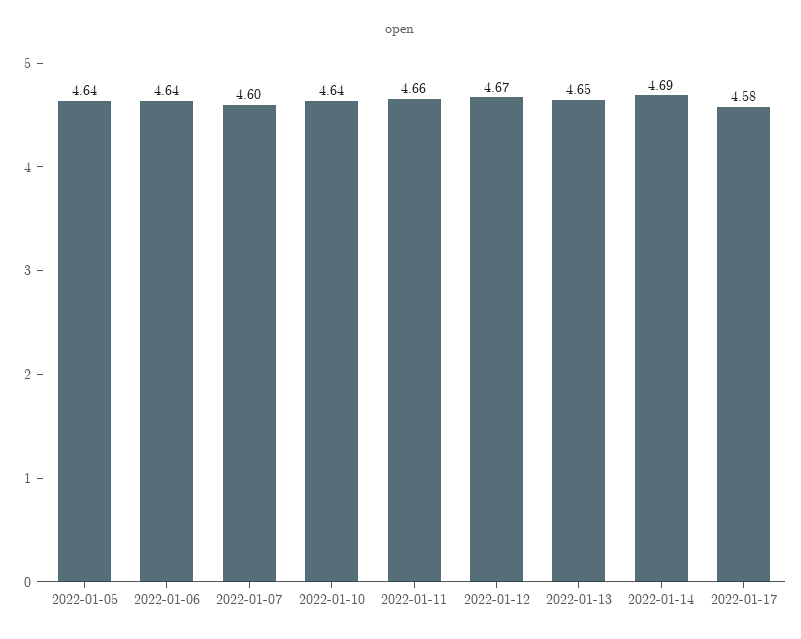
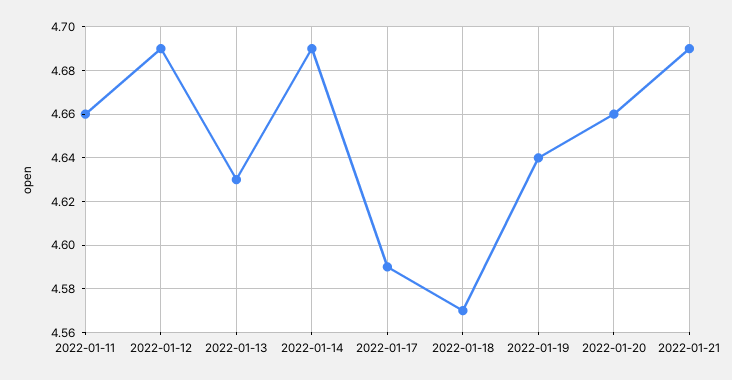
2022-01-05: 4.64 -> none
2022-01-06: 4.64 -> none
2022-01-07: 4.6 -> none
2022-01-10: 4.64 -> none
2022-01-12: 4.67 -> 4.69
2022-01-13: 4.65 -> 4.63
2022-01-17: 4.58 -> 4.59
2022-01-18: none -> 4.57
2022-01-19: none -> 4.64
2022-01-20: none -> 4.66
2022-01-21: none -> 4.69

